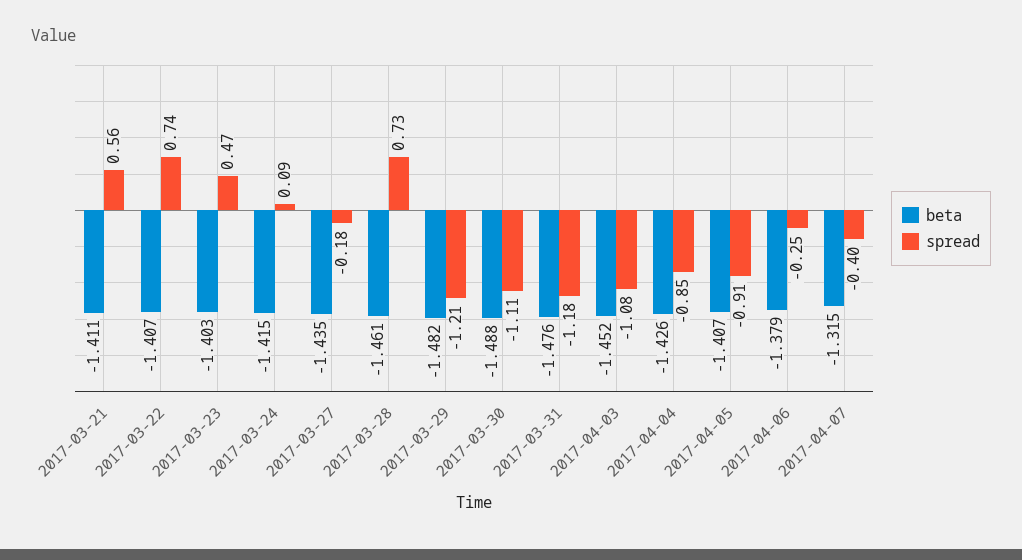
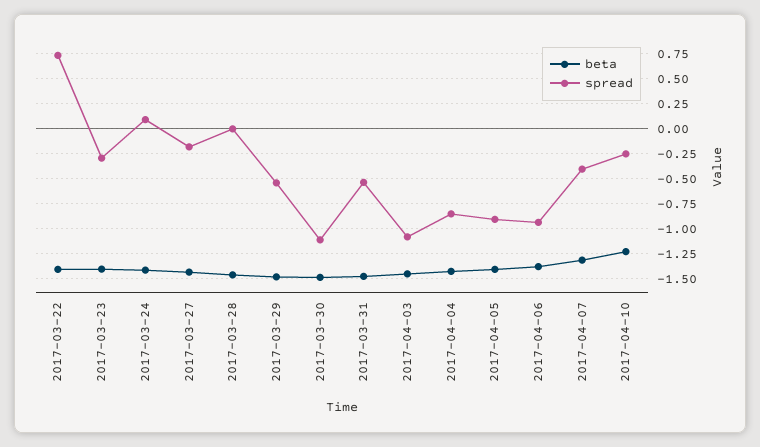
beta, 2017-03-21: -1.411 -> none
spread, 2017-03-21: 0.56 -> none
spread, 2017-03-23: 0.47 -> -0.25
spread, 2017-03-28: 0.73 -> 0
spread, 2017-03-29: -1.21 -> -0.5
spread, 2017-03-31: -1.18 -> -0.5
spread, 2017-04-06: -0.25 -> -1
beta, 2017-04-10: none -> -1.25
spread, 2017-04-10: none -> -0.25

